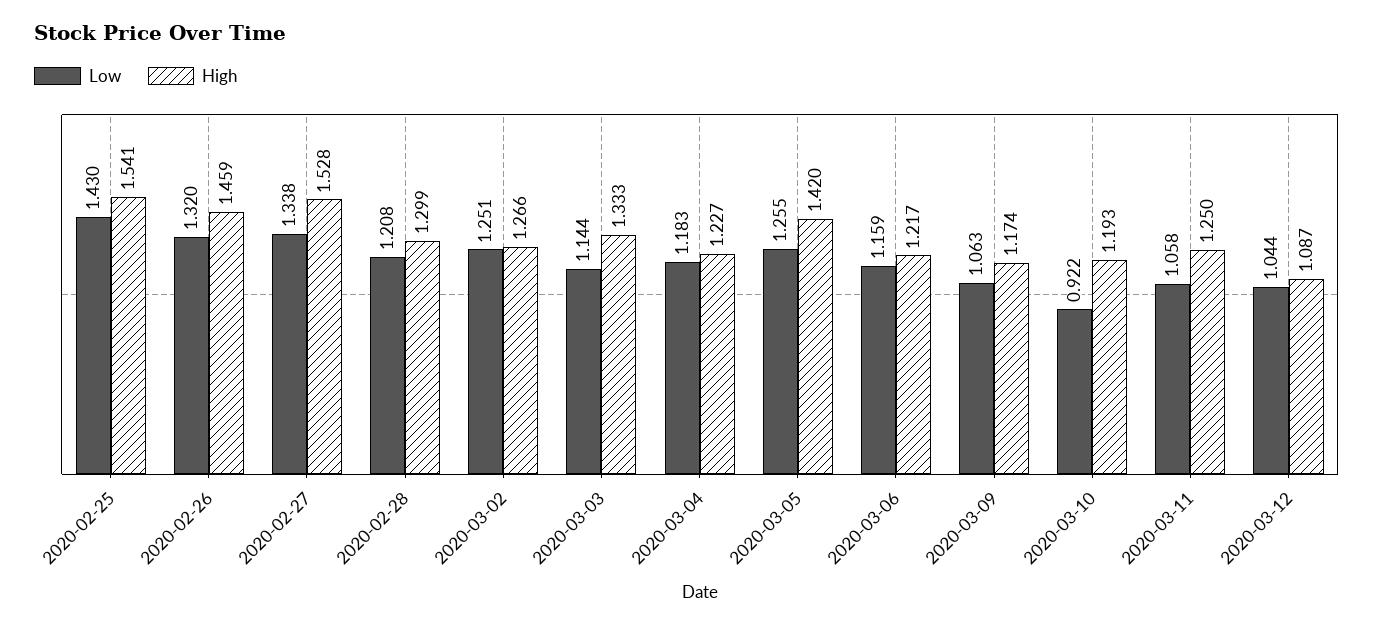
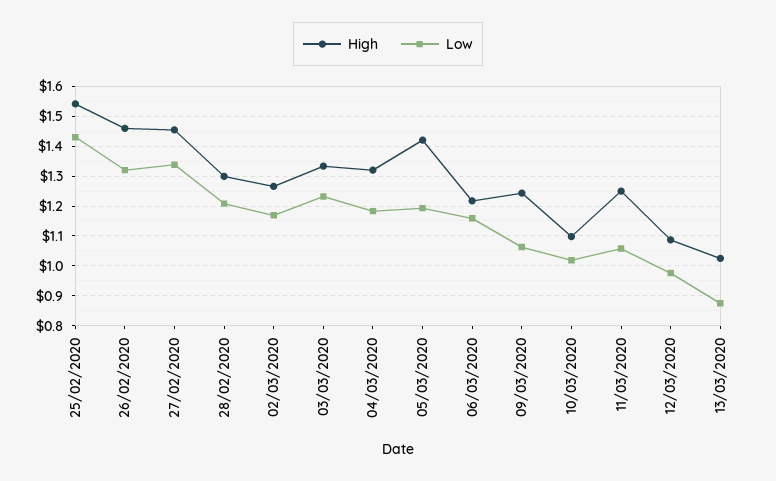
High, 2020-02-27: 1.528 -> 1.45
Low, 2020-03-02: 1.251 -> 1.175
Low, 2020-03-03: 1.144 -> 1.225
High, 2020-03-04: 1.227 -> 1.325
Low, 2020-03-05: 1.255 -> 1.2
High, 2020-03-09: 1.174 -> 1.25
Low, 2020-03-10: 0.922 -> 1.025
High, 2020-03-10: 1.193 -> 1.1
Low, 2020-03-12: 1.044 -> 0.975
High, 13/03/2020: none -> 1.025
Low, 13/03/2020: none -> 0.875

